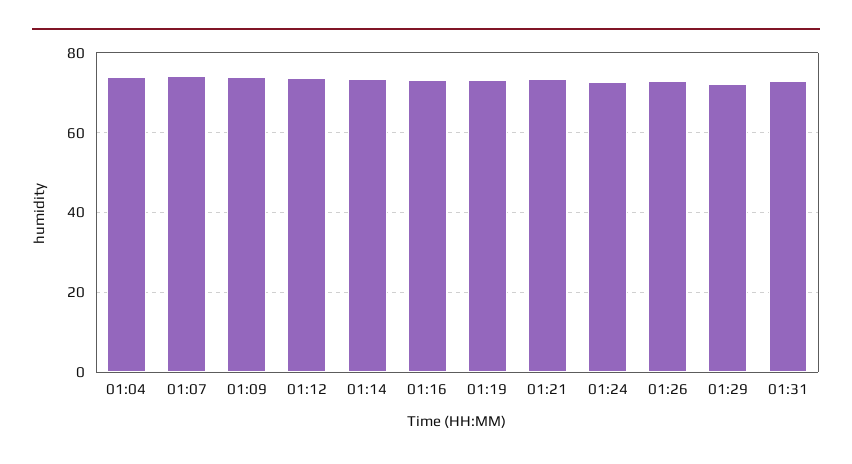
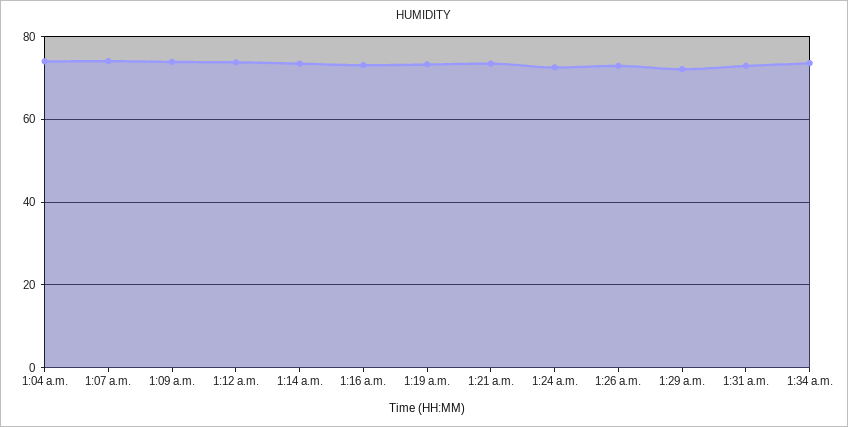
1:34 a.m.: none -> 74

